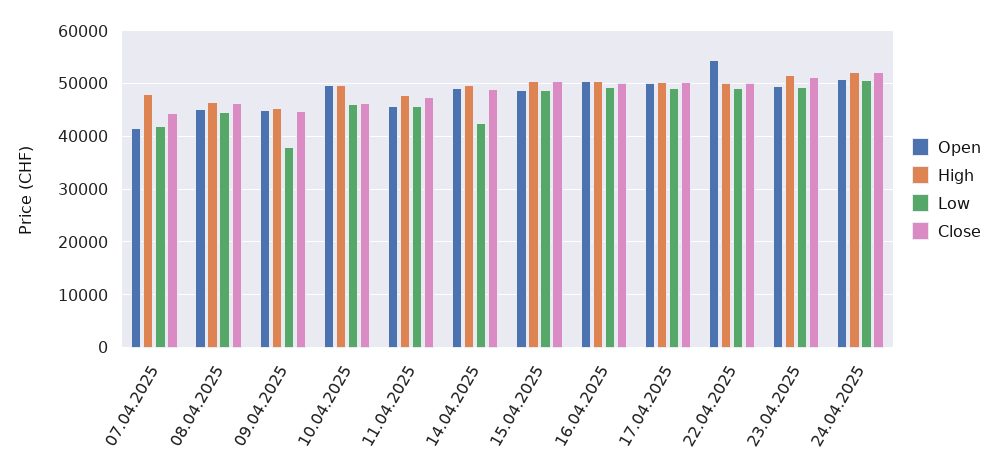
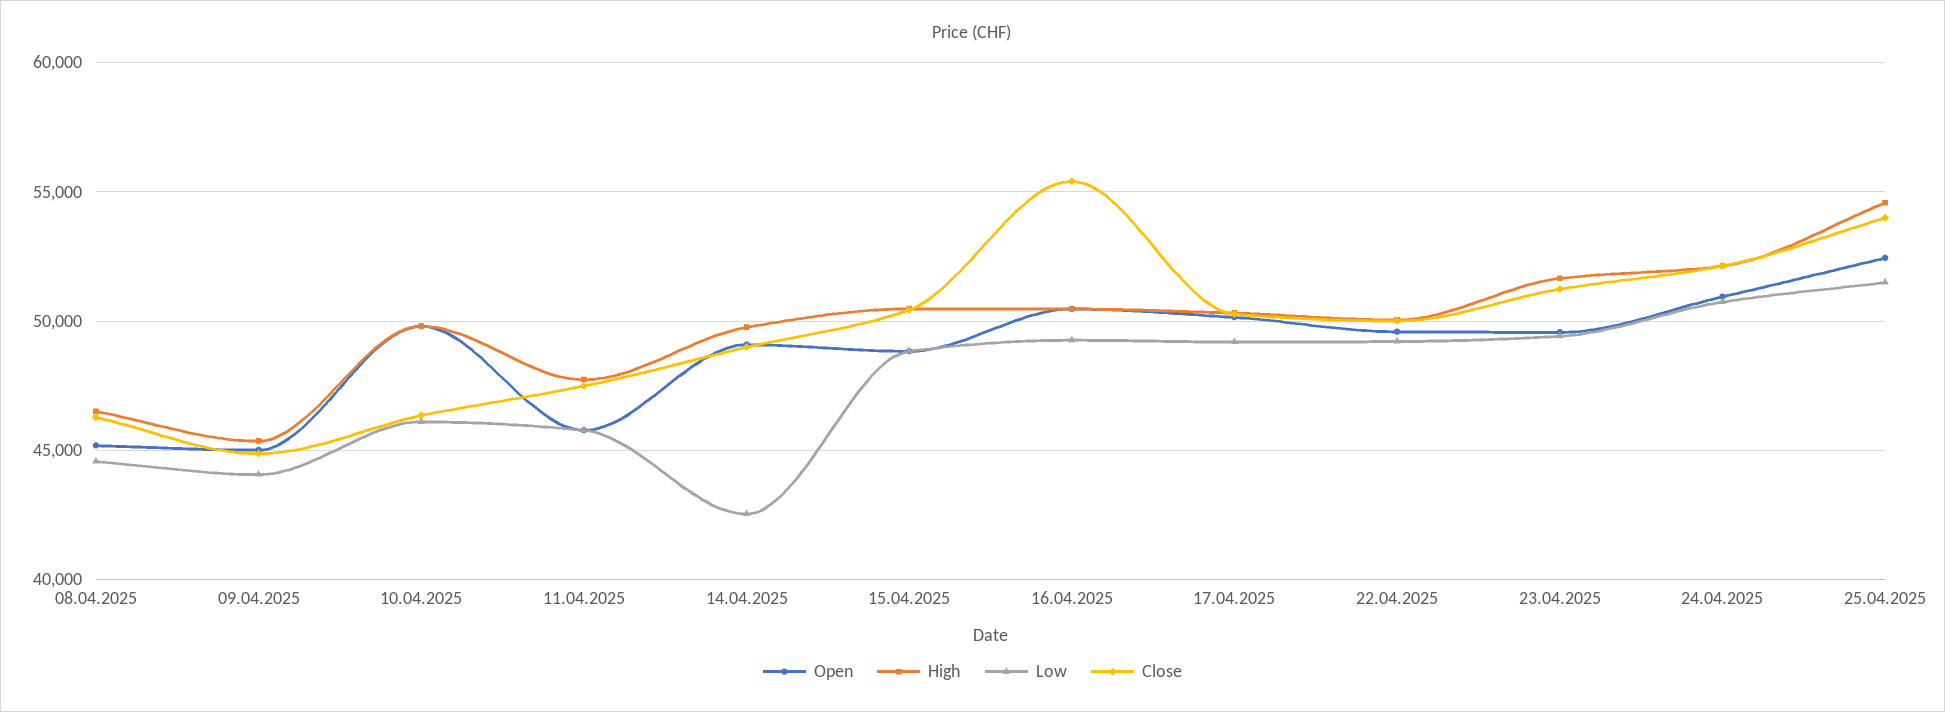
Open, 07.04.2025: 42000 -> none
High, 07.04.2025: 48000 -> none
Low, 07.04.2025: 42000 -> none
Close, 07.04.2025: 44000 -> none
Low, 09.04.2025: 38000 -> 44000
Close, 16.04.2025: 50000 -> 55500
Open, 22.04.2025: 54000 -> 49500
Open, 25.04.2025: none -> 52500
High, 25.04.2025: none -> 54500
Low, 25.04.2025: none -> 51500
Close, 25.04.2025: none -> 54000

